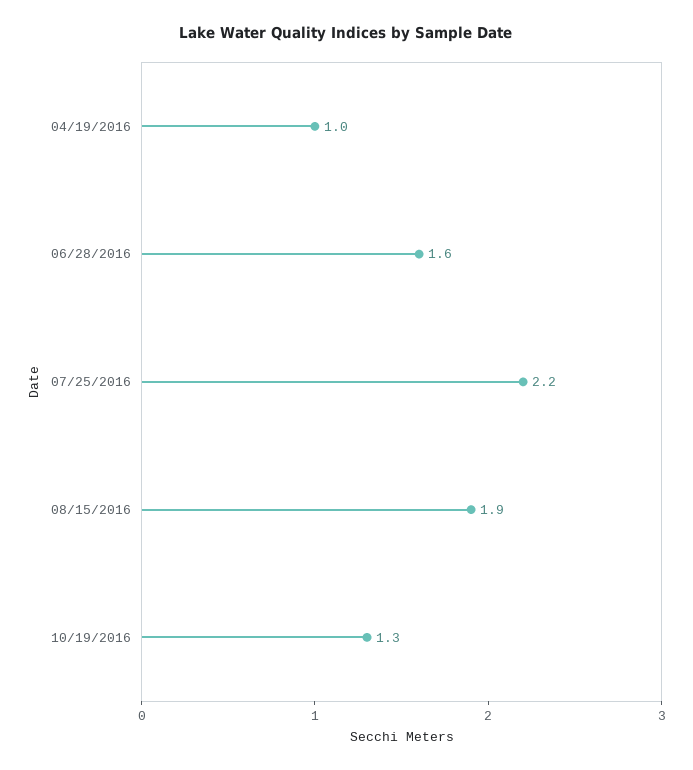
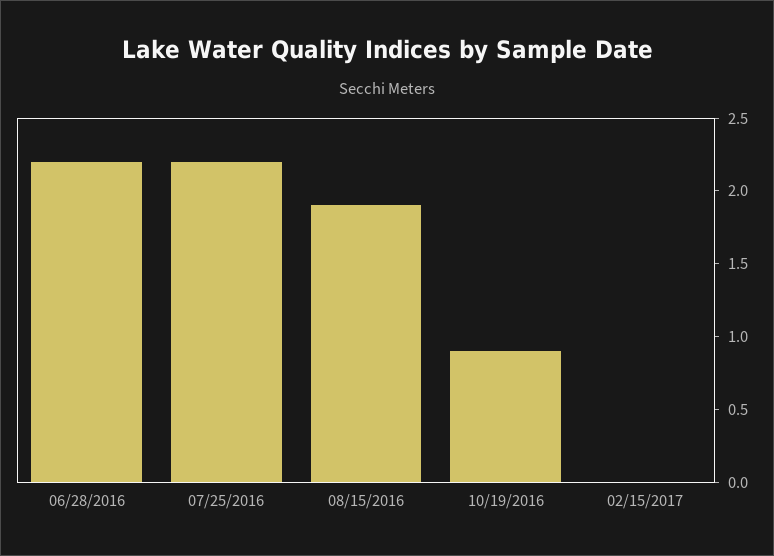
04/19/2016: 1 -> none
06/28/2016: 1.6 -> 2.2
10/19/2016: 1.3 -> 0.9
02/15/2017: none -> 0

